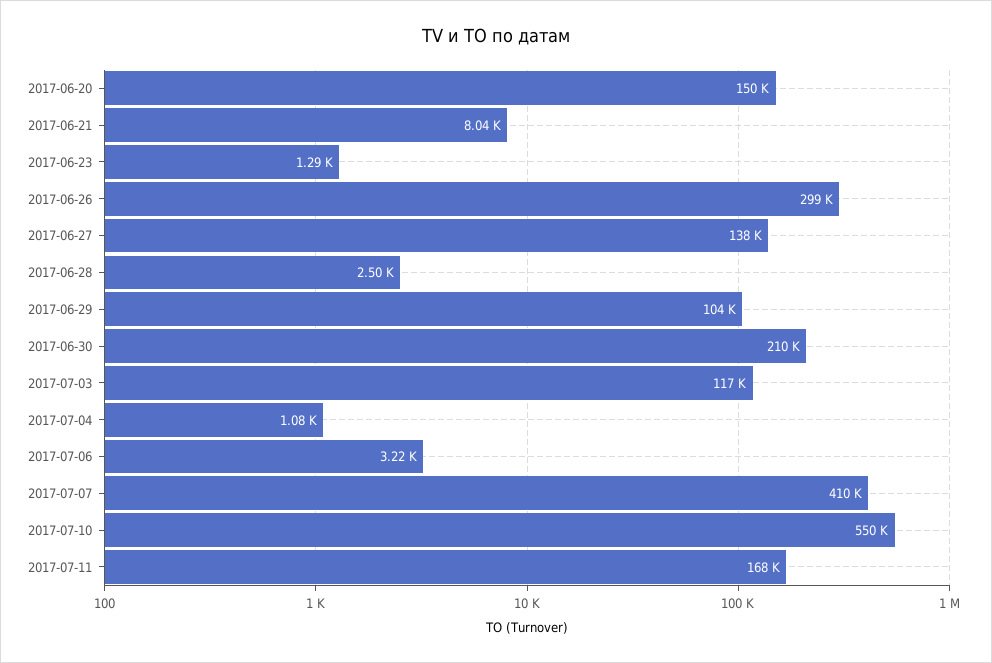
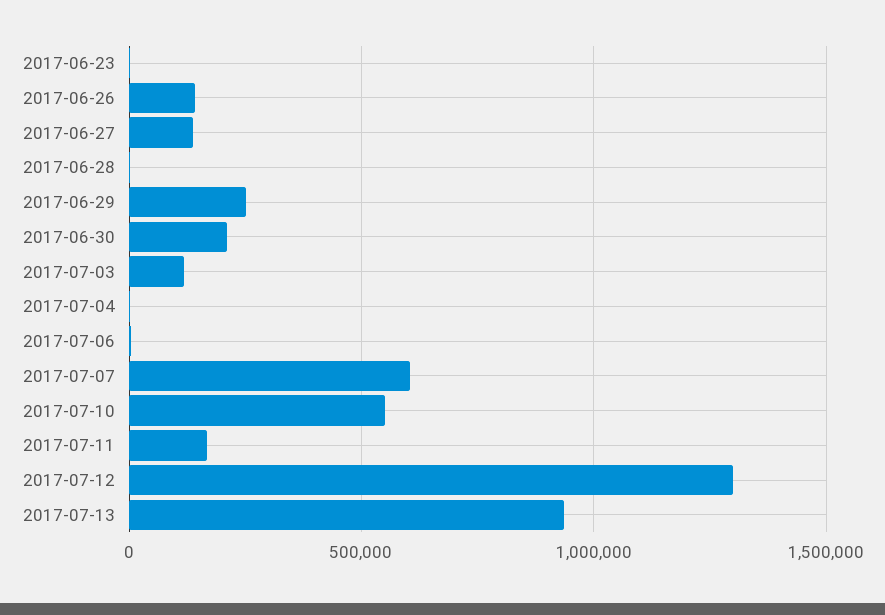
2017-06-20: 150000 -> none
2017-06-21: 8040 -> none
2017-06-26: 299000 -> 150000
2017-06-29: 104000 -> 250000
2017-07-07: 410000 -> 600000
2017-07-12: none -> 1300000
2017-07-13: none -> 950000

